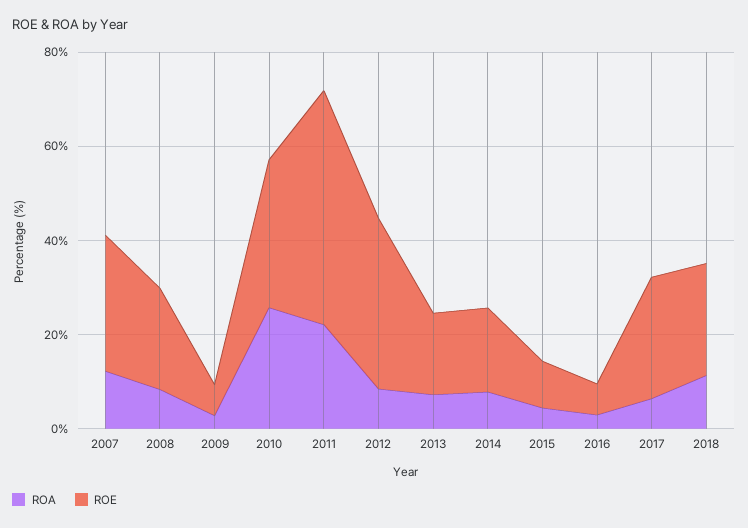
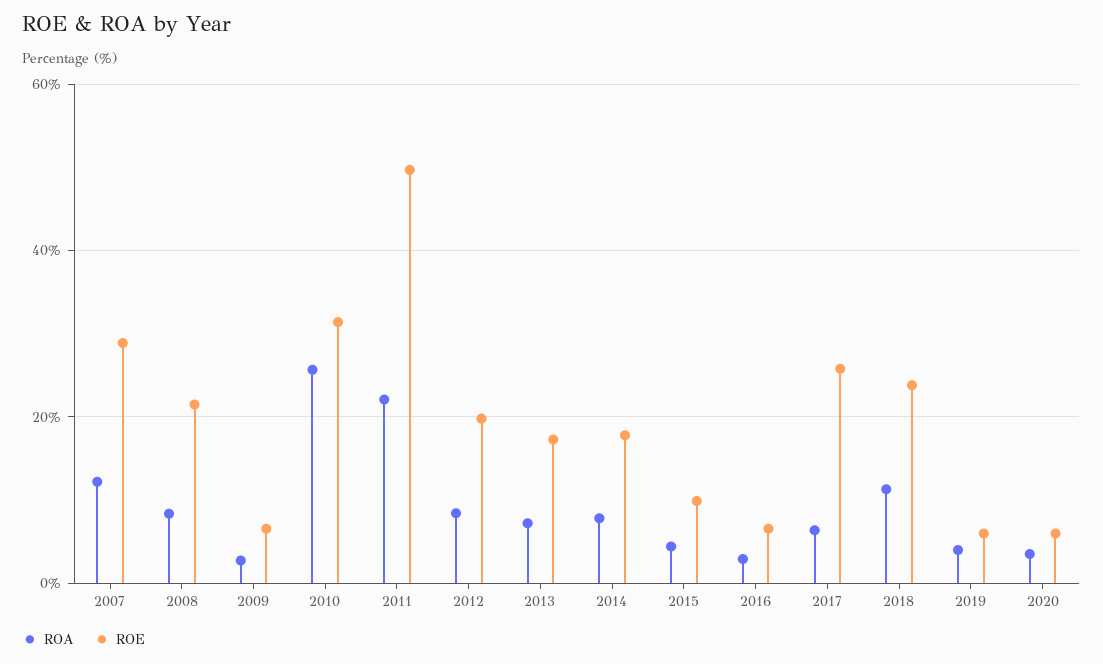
ROE, 2012: 35 -> 20
ROA, 2019: none -> 4
ROE, 2019: none -> 6
ROA, 2020: none -> 4
ROE, 2020: none -> 6

